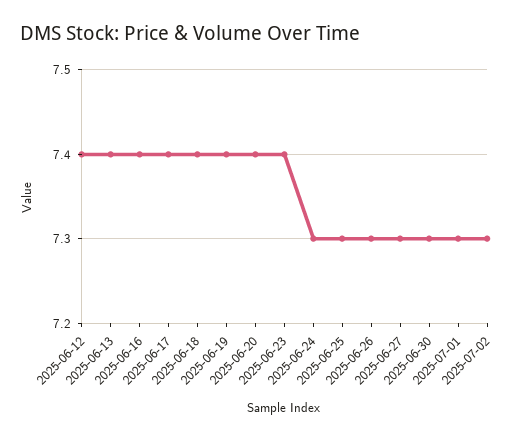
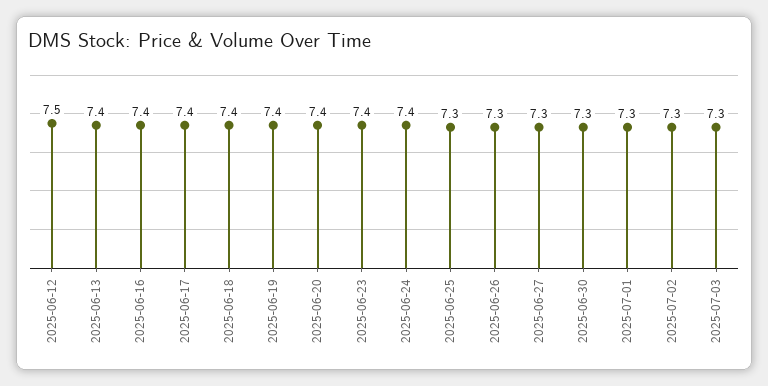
2025-06-12: 7.4 -> 7.5
2025-06-24: 7.3 -> 7.4
2025-07-03: none -> 7.3

